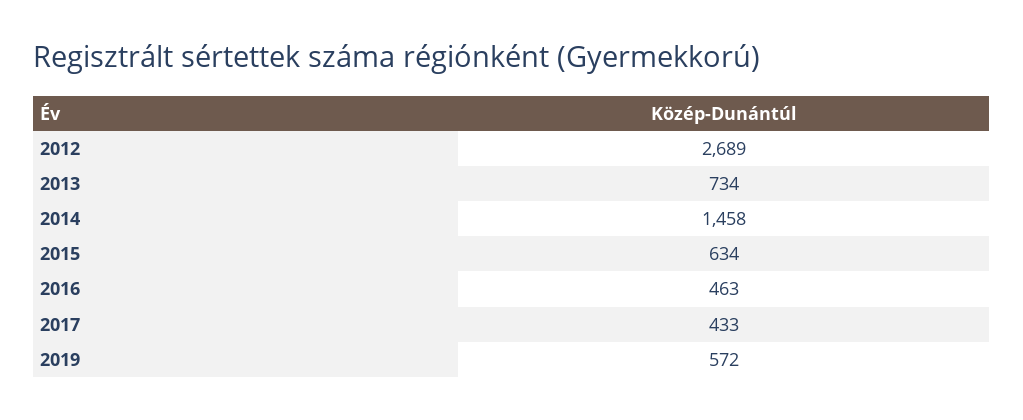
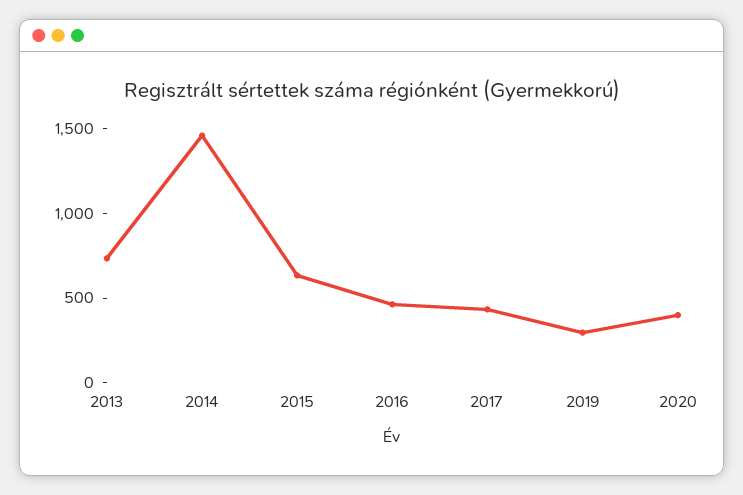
2012: 2689 -> none
2019: 572 -> 300
2020: none -> 400

